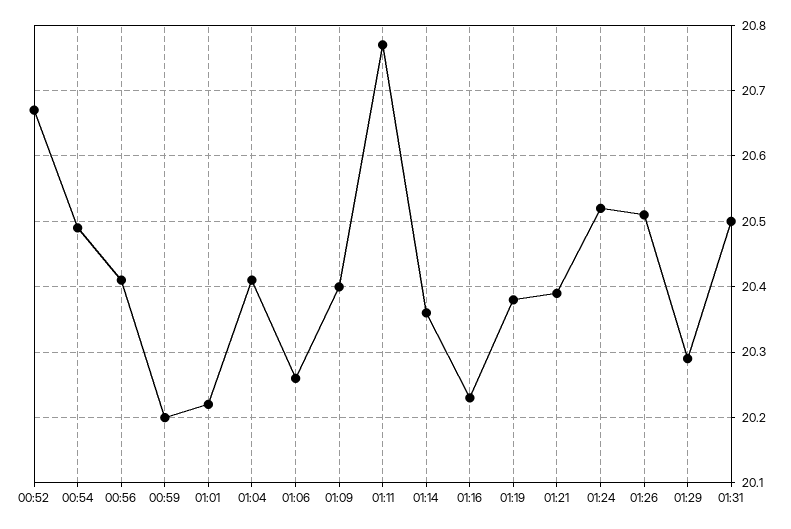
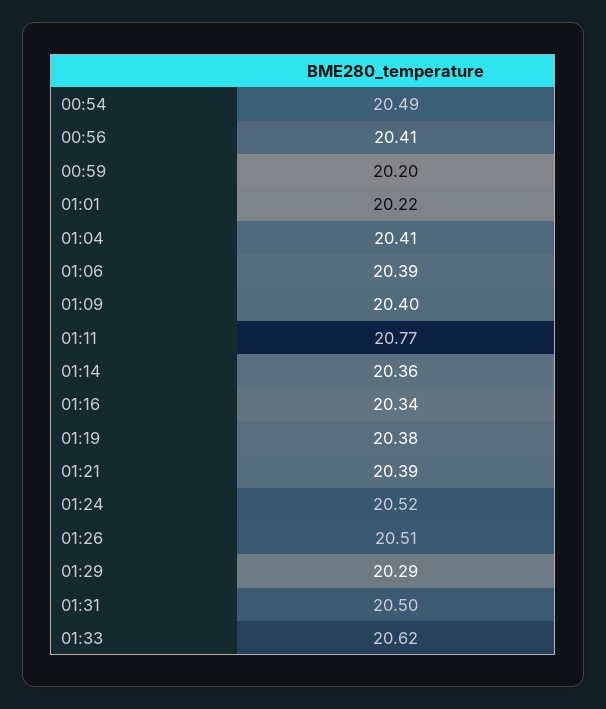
00:52: 20.67 -> none
01:06: 20.26 -> 20.39
01:16: 20.23 -> 20.34
01:33: none -> 20.62

